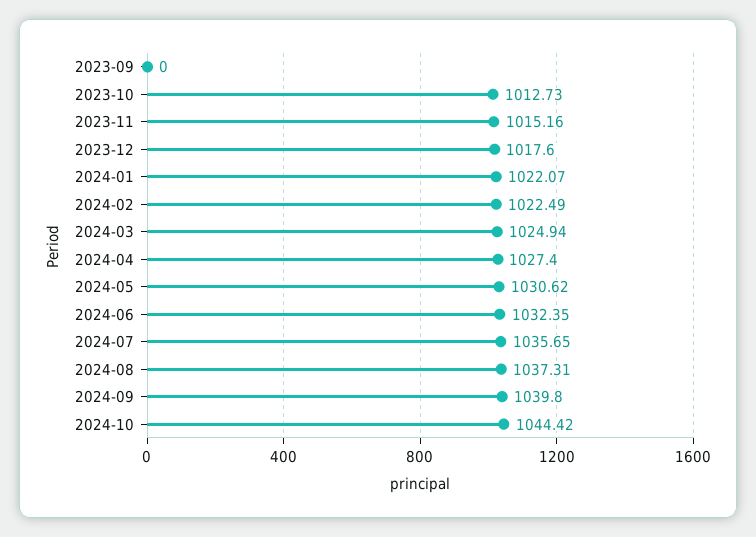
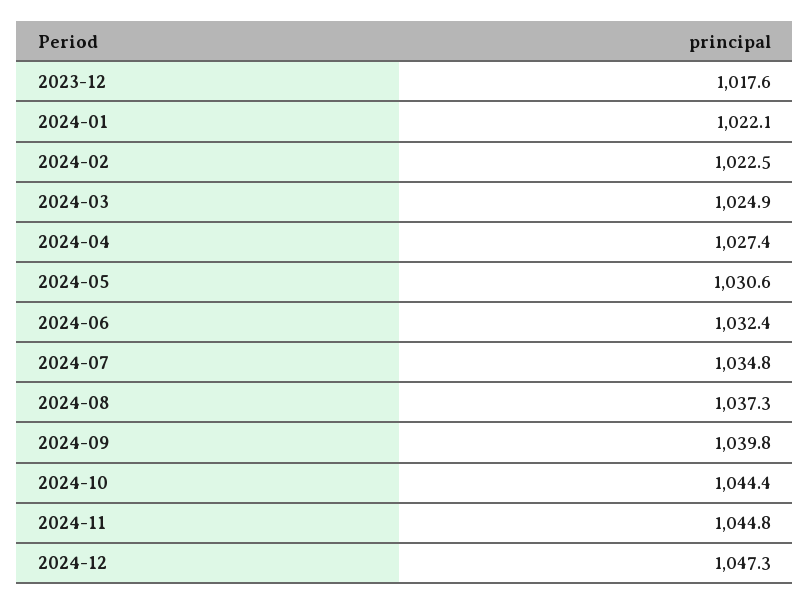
2023-09: 0 -> none
2023-10: 1012.73 -> none
2023-11: 1015.16 -> none
2024-07: 1035.65 -> 1034.8
2024-11: none -> 1044.8
2024-12: none -> 1047.3

